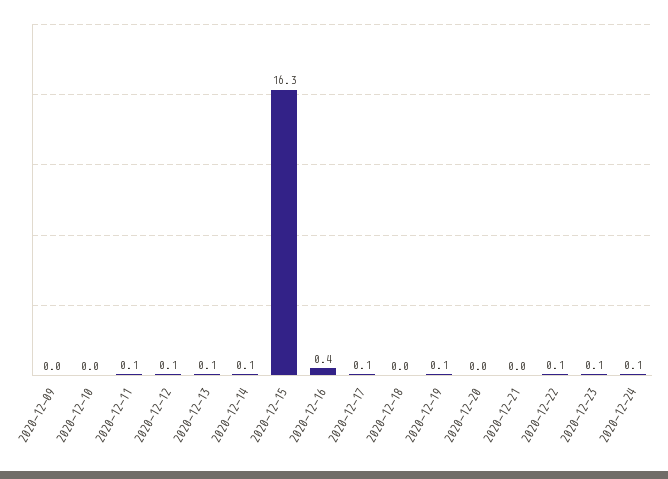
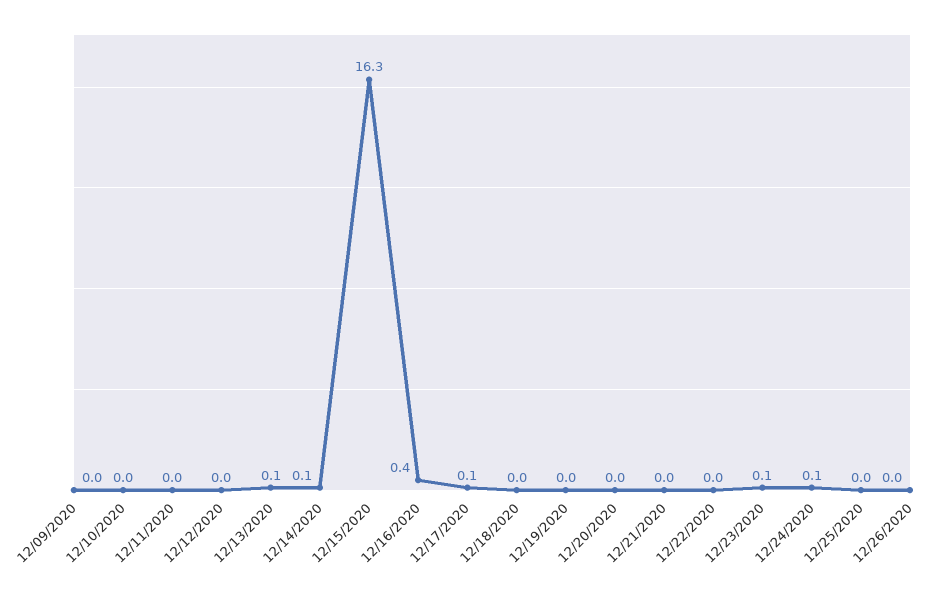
2020-12-11: 0.1 -> 0
2020-12-12: 0.1 -> 0
2020-12-19: 0.1 -> 0
2020-12-22: 0.1 -> 0
12/25/2020: none -> 0
12/26/2020: none -> 0

